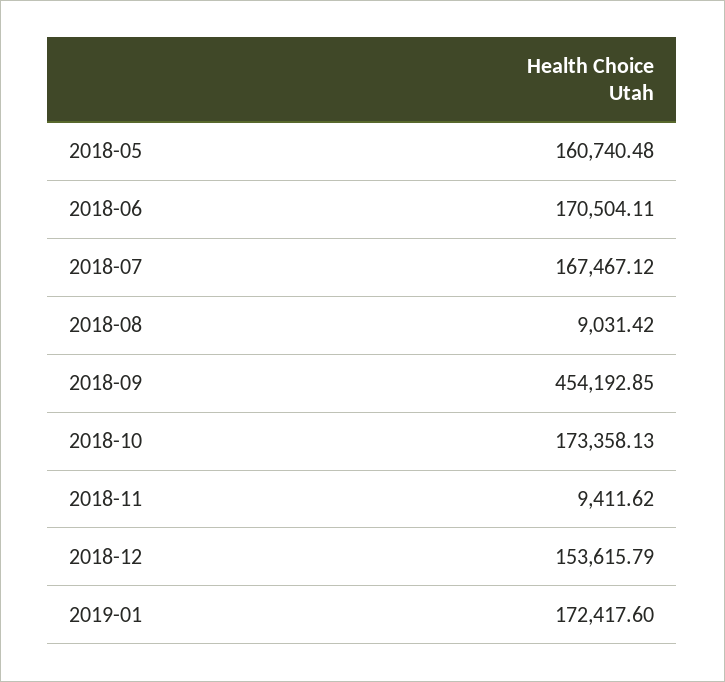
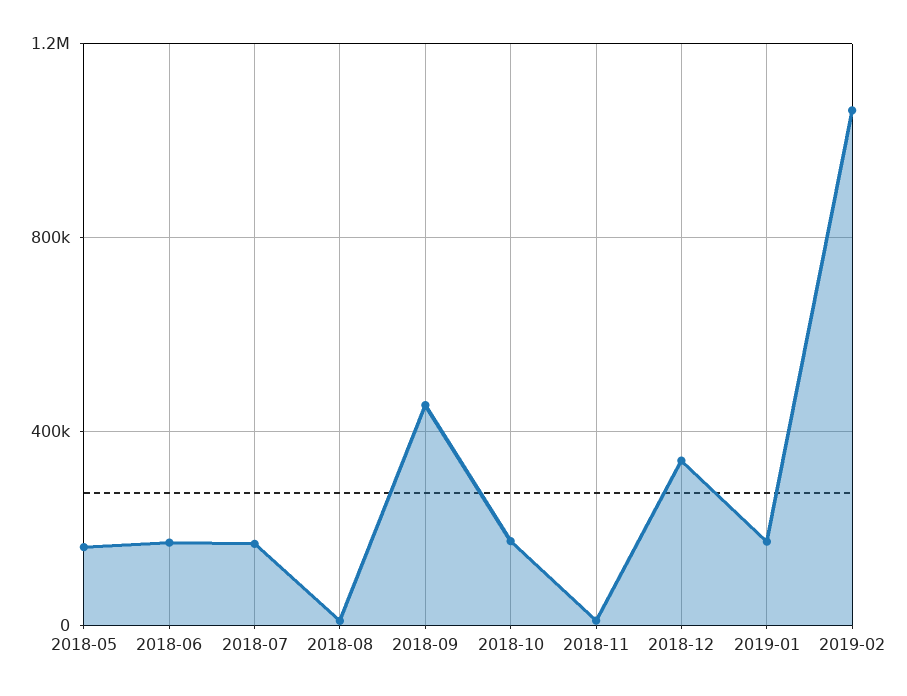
2018-12: 153615.79 -> 350000
2019-02: none -> 1050000

